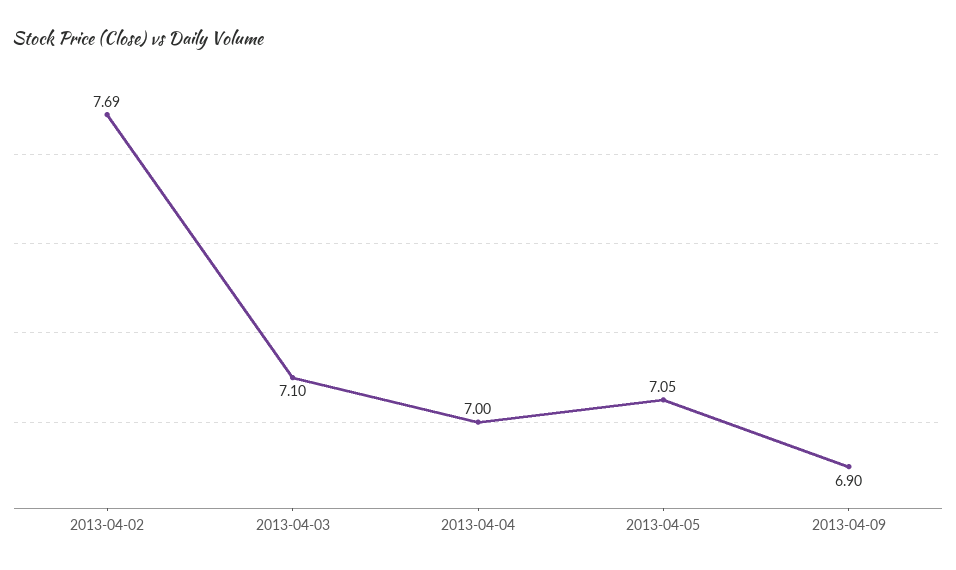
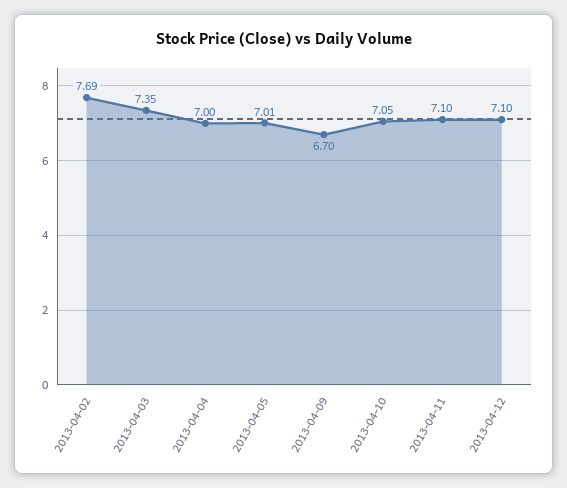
2013-04-03: 7.1 -> 7.35
2013-04-05: 7.05 -> 7.01
2013-04-09: 6.9 -> 6.7
2013-04-10: none -> 7.05
2013-04-11: none -> 7.1
2013-04-12: none -> 7.1

